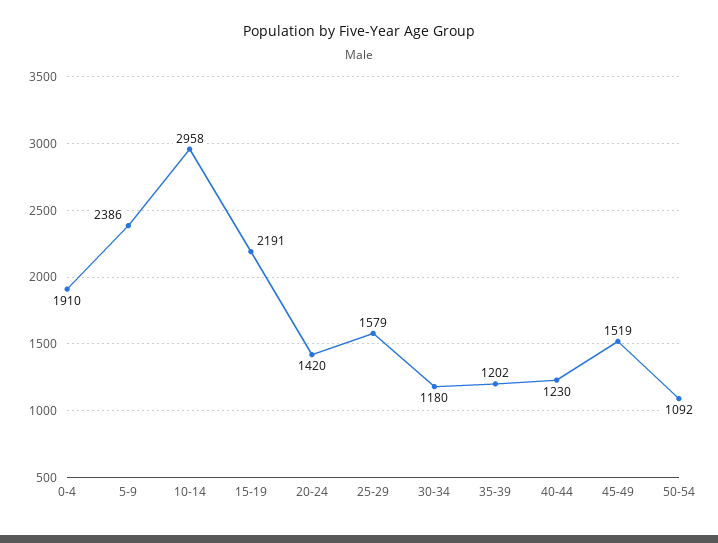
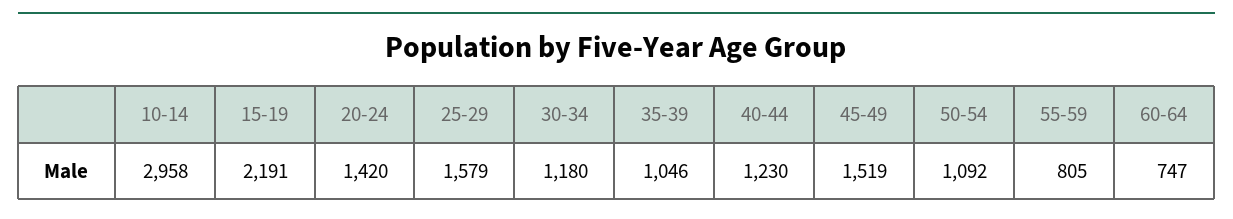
0-4: 1910 -> none
5-9: 2386 -> none
35-39: 1202 -> 1046
55-59: none -> 805
60-64: none -> 747

